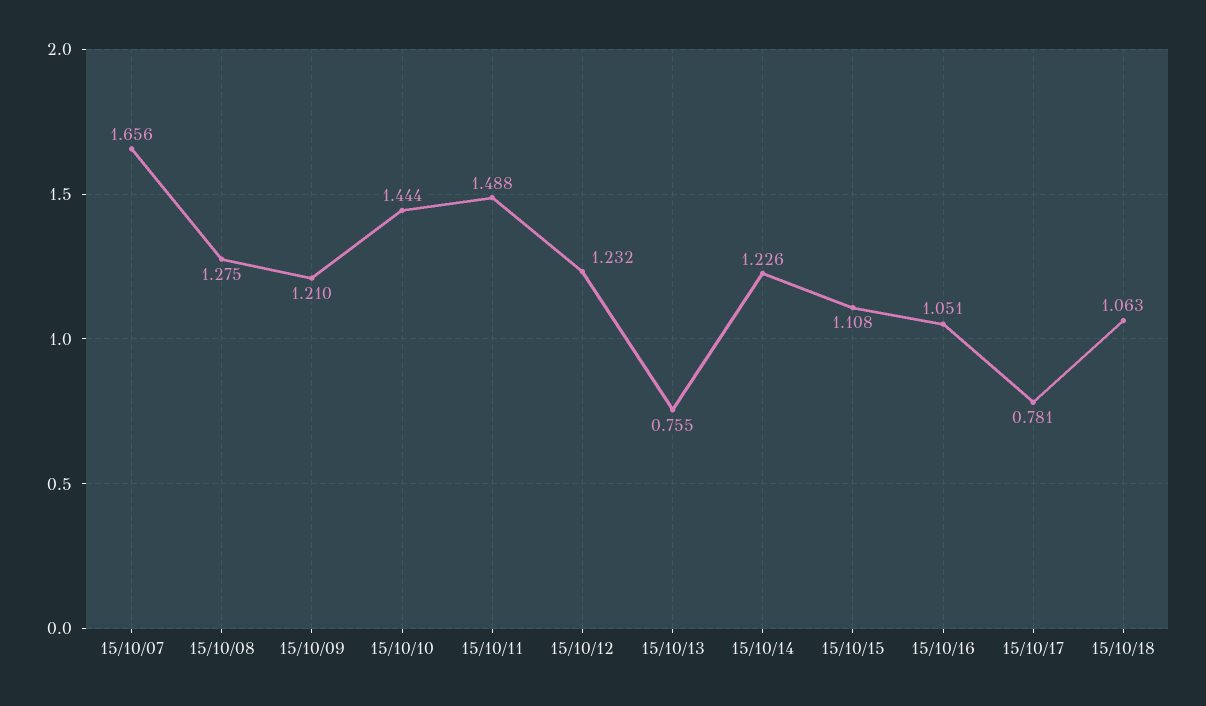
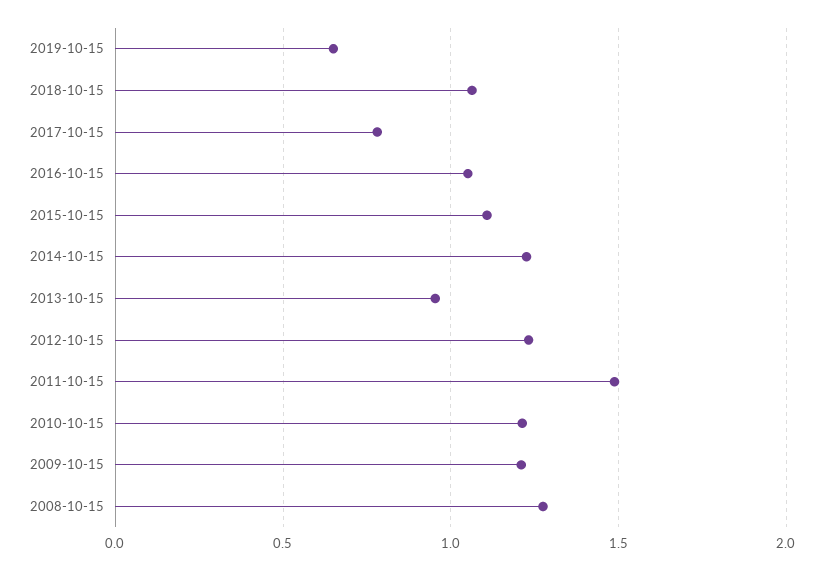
15/10/07: 1.656 -> none
15/10/10: 1.444 -> 1.2
15/10/13: 0.755 -> 0.95
2019-10-15: none -> 0.65

